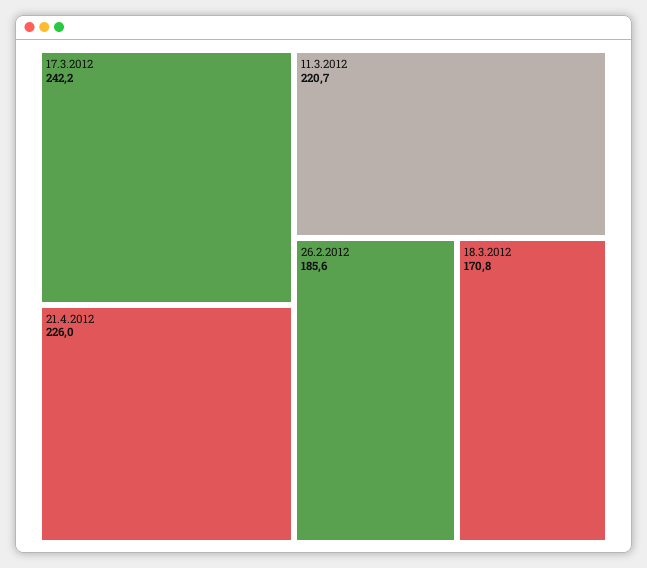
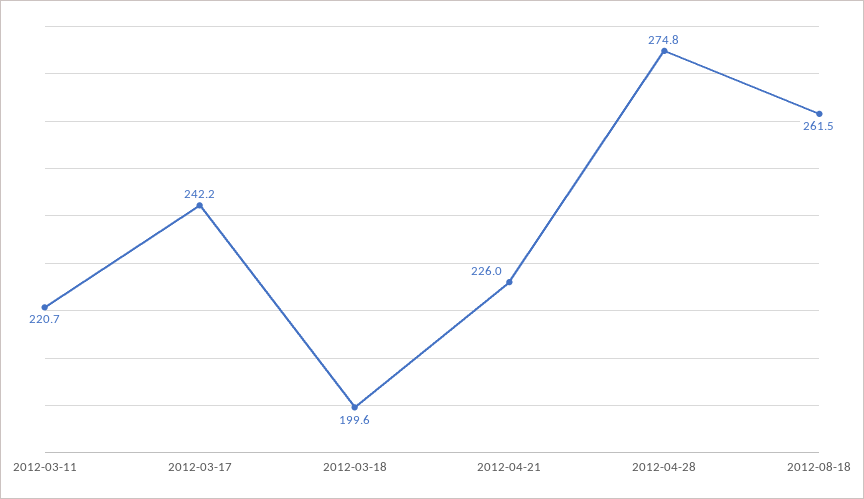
26.2.2012: 185.6 -> none
18.3.2012: 170.8 -> 199.6
2012-04-28: none -> 274.8
2012-08-18: none -> 261.5

